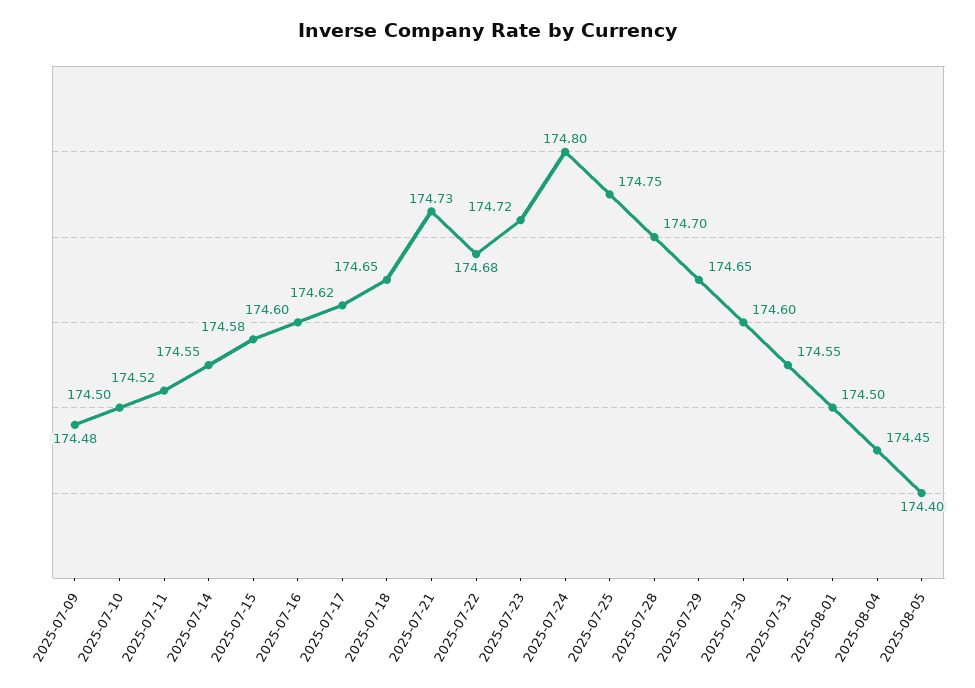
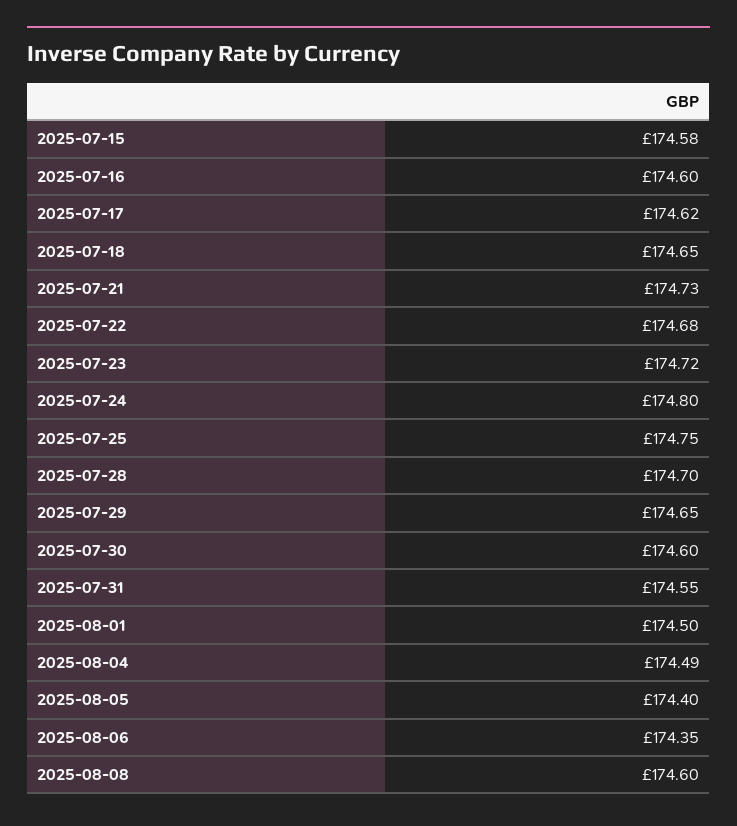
2025-07-09: 174.48 -> none
2025-07-10: 174.5 -> none
2025-07-11: 174.52 -> none
2025-07-14: 174.55 -> none
2025-08-04: 174.45 -> 174.49
2025-08-06: none -> 174.35
2025-08-08: none -> 174.6

